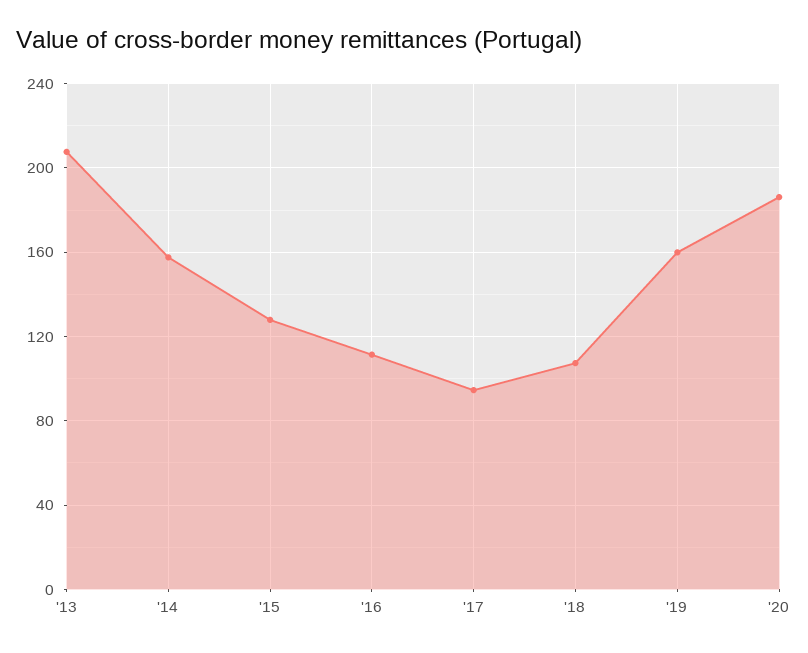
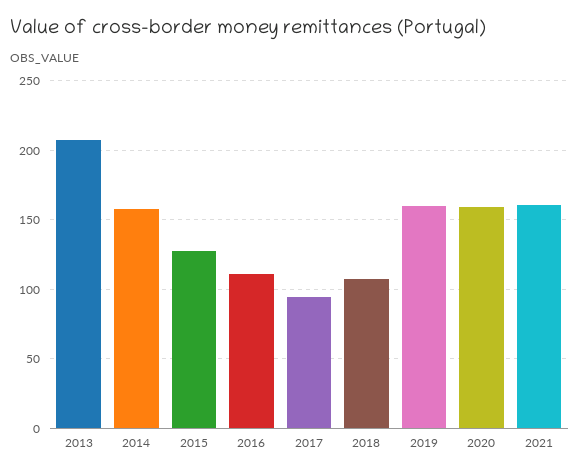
'20: 185 -> 160
2021: none -> 160

